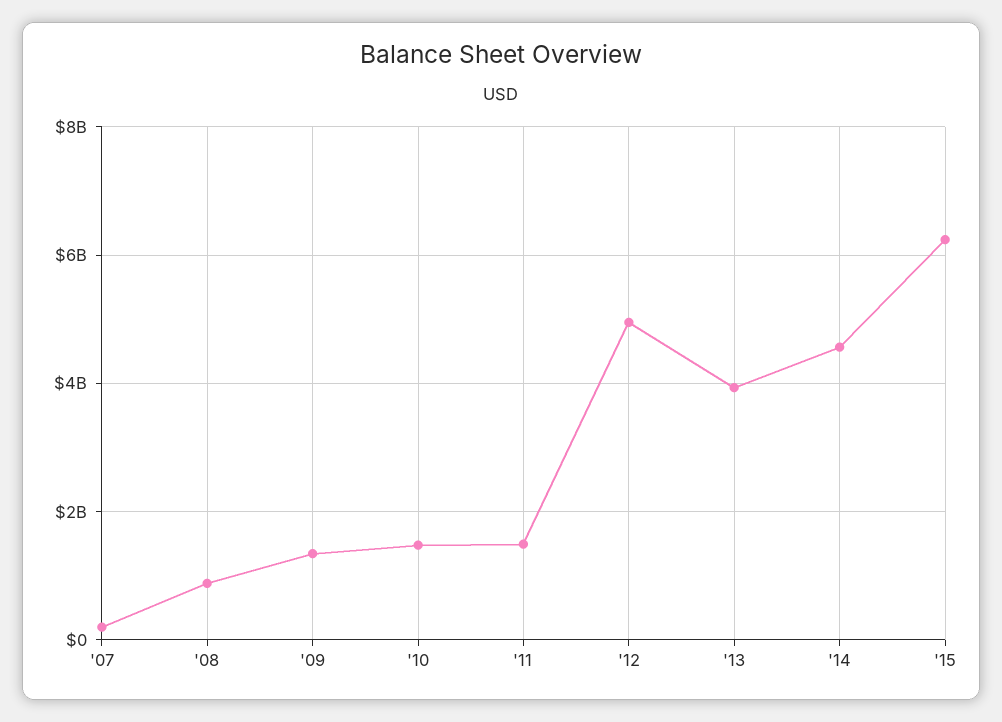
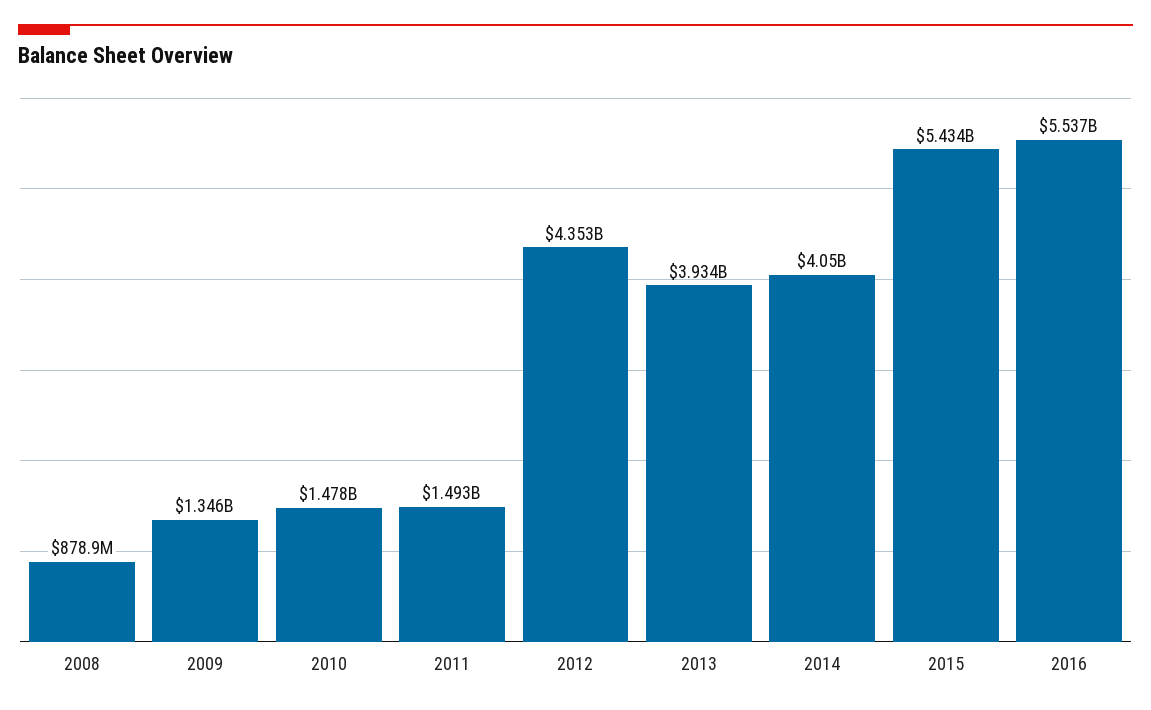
'07: 200000000 -> none
'12: 5000000000 -> 4353000000
'14: 4600000000 -> 4050000000
'15: 6200000000 -> 5434000000
2016: none -> 5537000000

